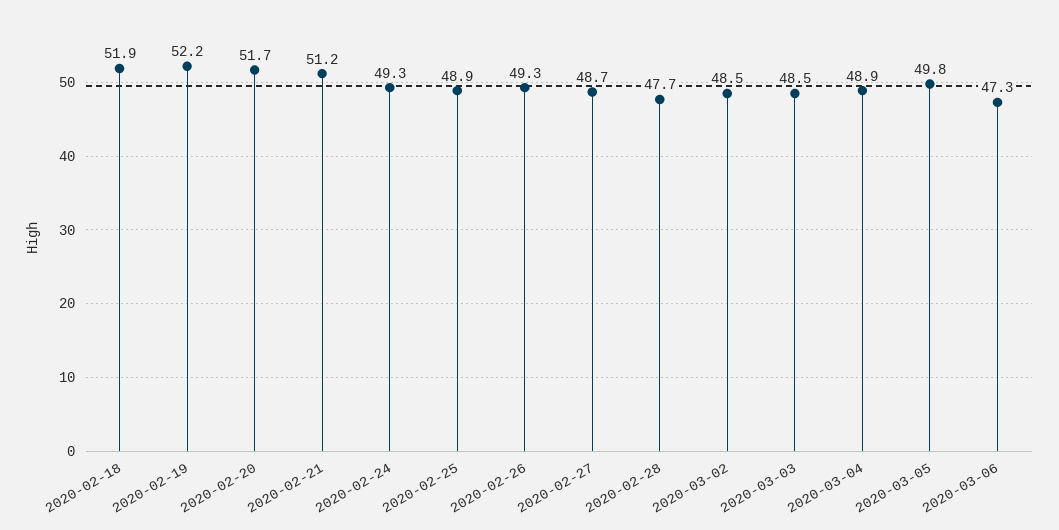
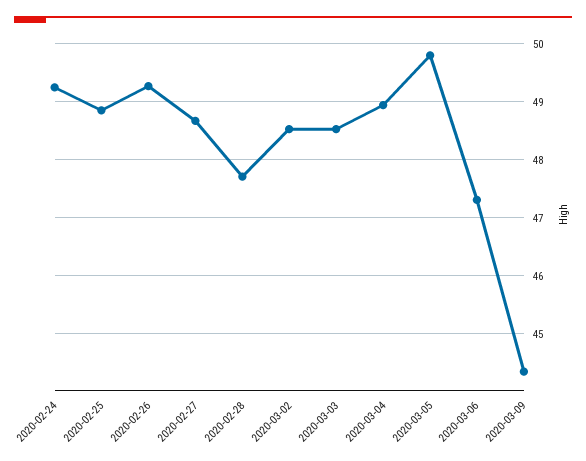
2020-02-18: 51.9 -> none
2020-02-19: 52.2 -> none
2020-02-20: 51.7 -> none
2020-02-21: 51.2 -> none
2020-03-09: none -> 44.4

